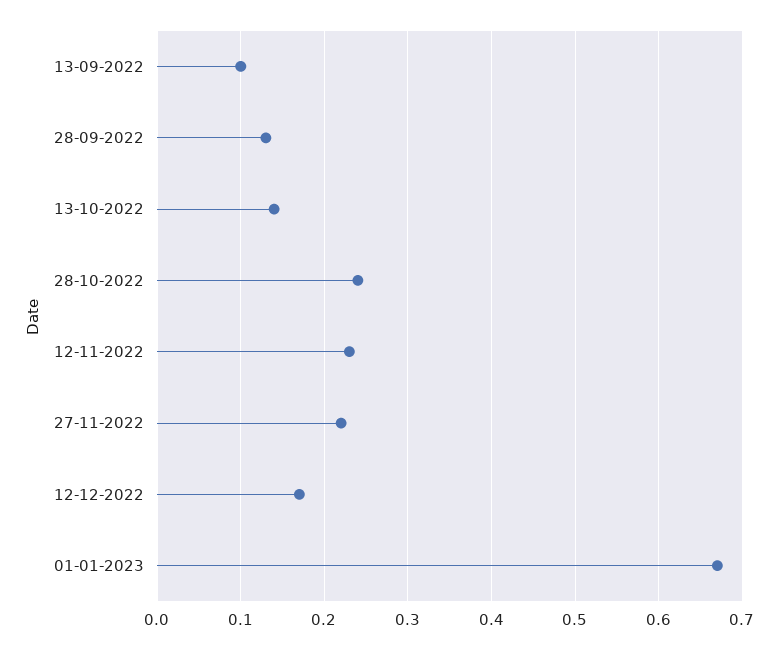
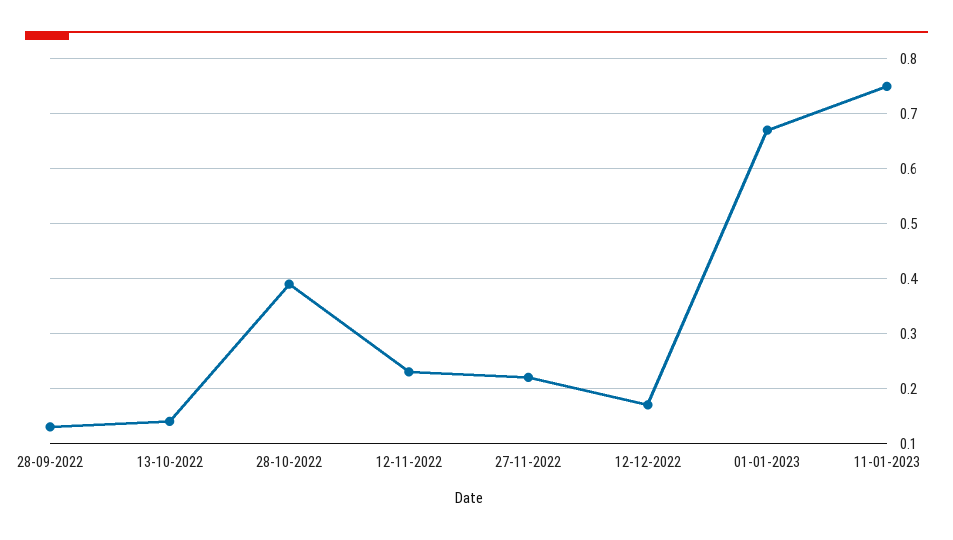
13-09-2022: 0.1 -> none
28-10-2022: 0.24 -> 0.4
11-01-2023: none -> 0.75

